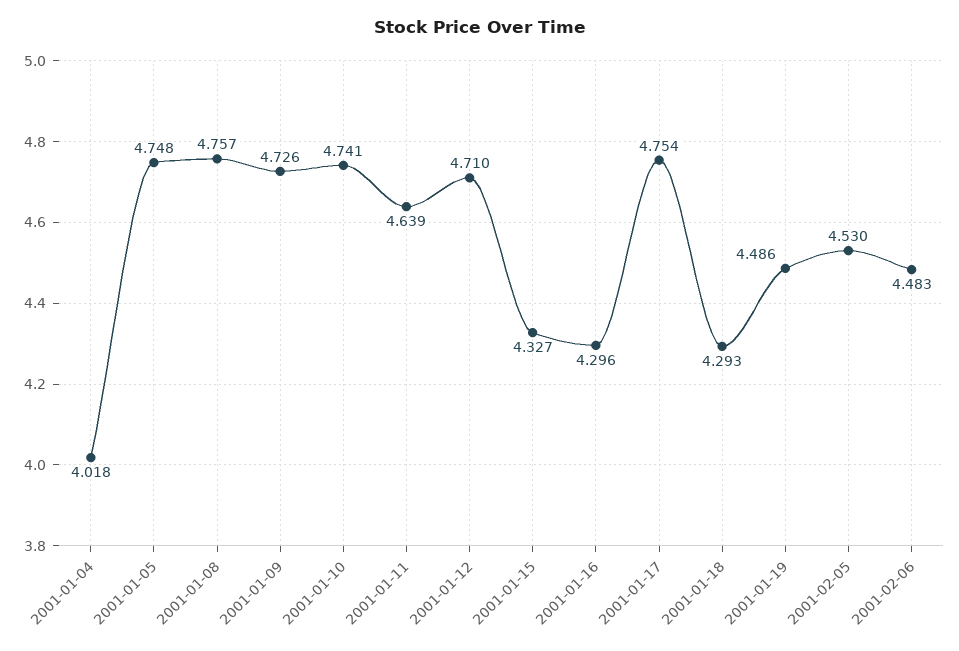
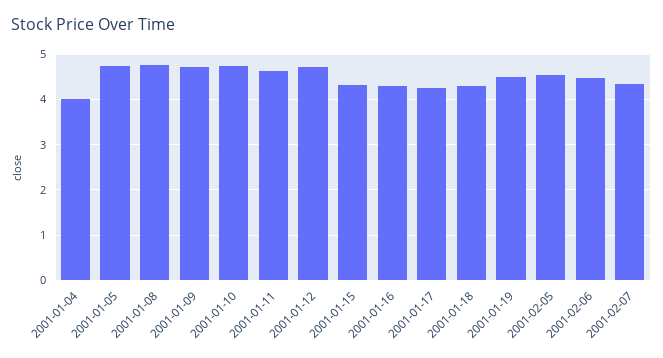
2001-01-17: 4.754 -> 4.2
2001-02-07: none -> 4.4

